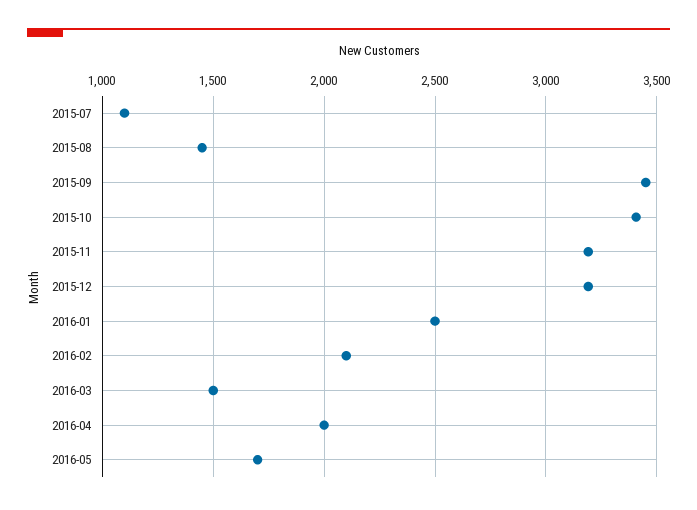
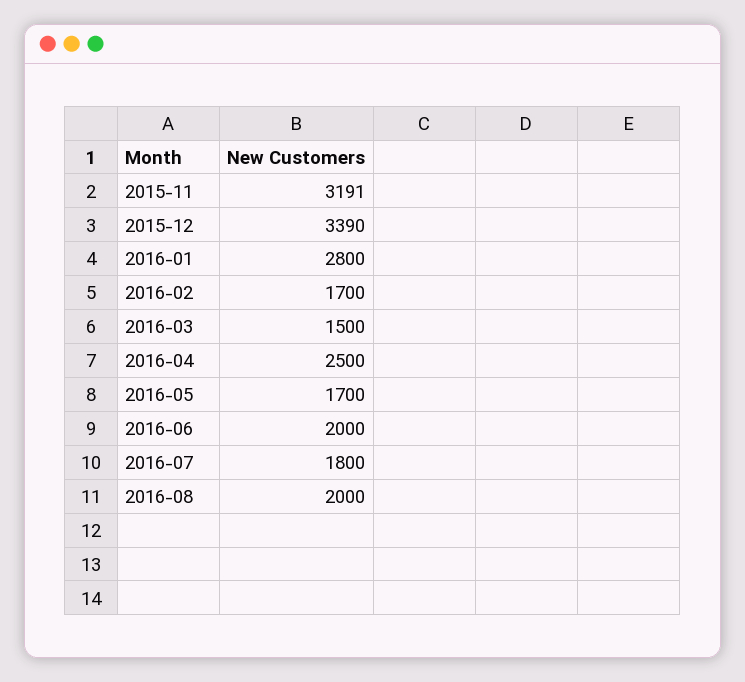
2015-07: 1100 -> none
2015-08: 1450 -> none
2015-09: 3450 -> none
2015-10: 3400 -> none
2015-12: 3200 -> 3390
2016-01: 2500 -> 2800
2016-02: 2100 -> 1700
2016-04: 2000 -> 2500
2016-06: none -> 2000
2016-07: none -> 1800
2016-08: none -> 2000

